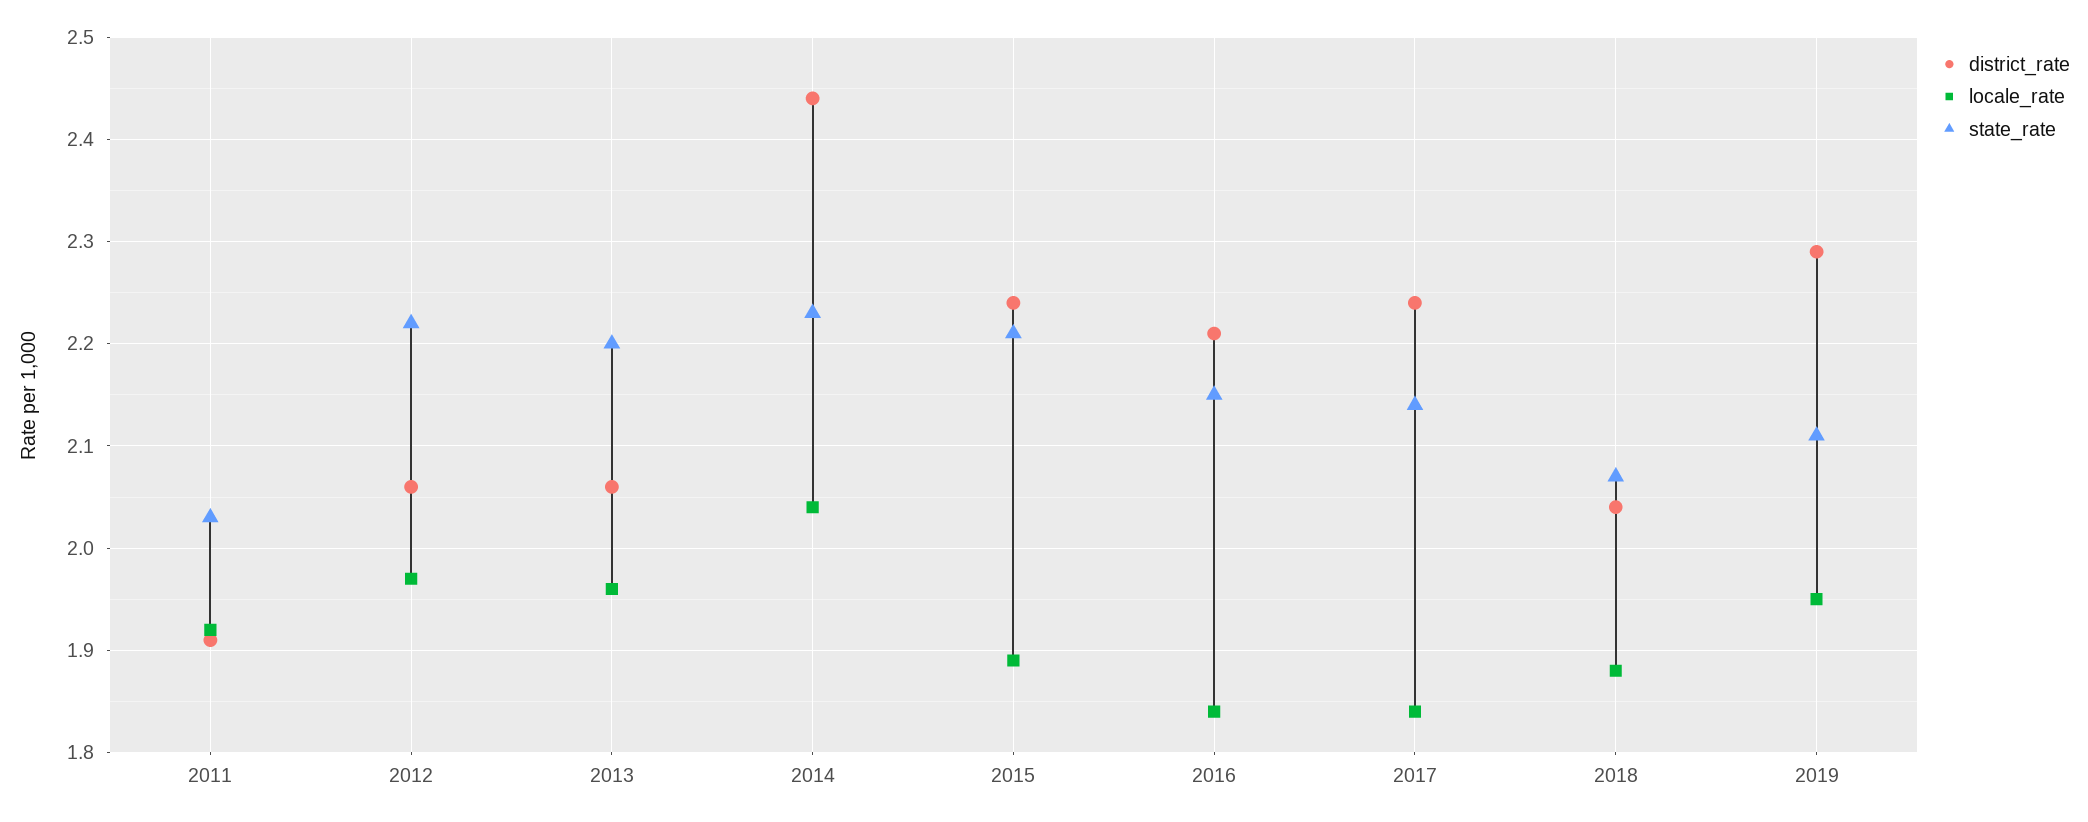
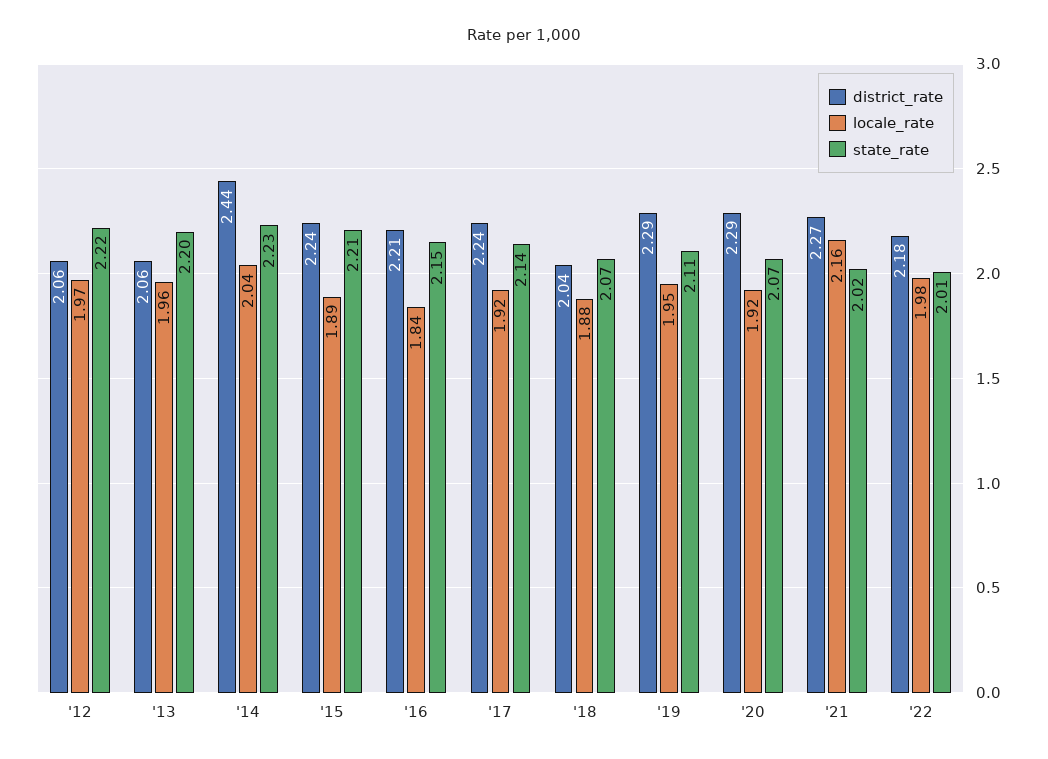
district_rate, 2011: 1.91 -> none
locale_rate, 2011: 1.92 -> none
state_rate, 2011: 2.03 -> none
locale_rate, 2017: 1.84 -> 1.92
district_rate, '20: none -> 2.29
locale_rate, '20: none -> 1.92
state_rate, '20: none -> 2.07
district_rate, '21: none -> 2.27
locale_rate, '21: none -> 2.16
state_rate, '21: none -> 2.02
district_rate, '22: none -> 2.18
locale_rate, '22: none -> 1.98
state_rate, '22: none -> 2.01

